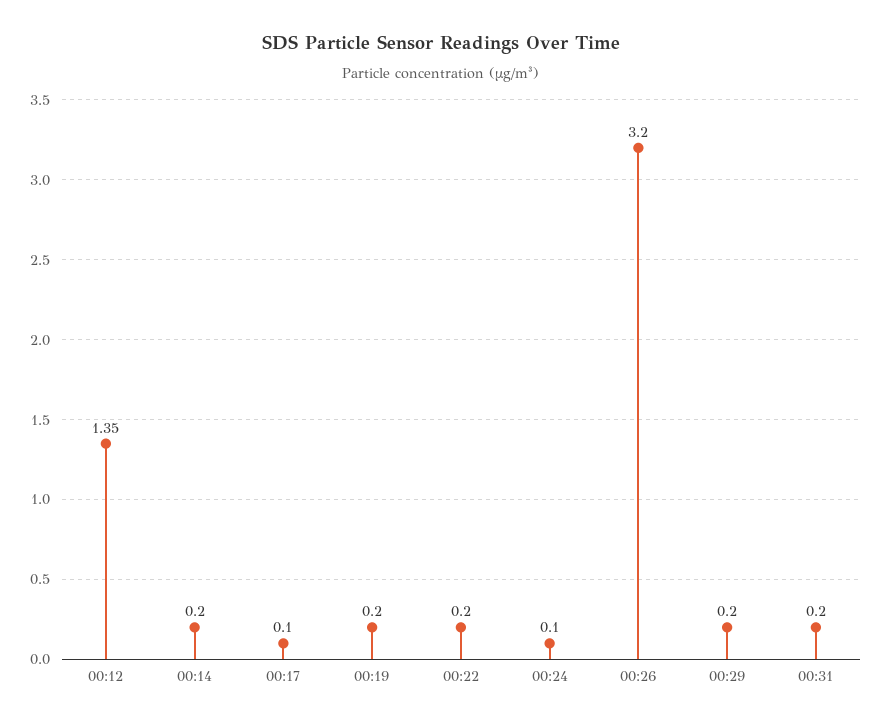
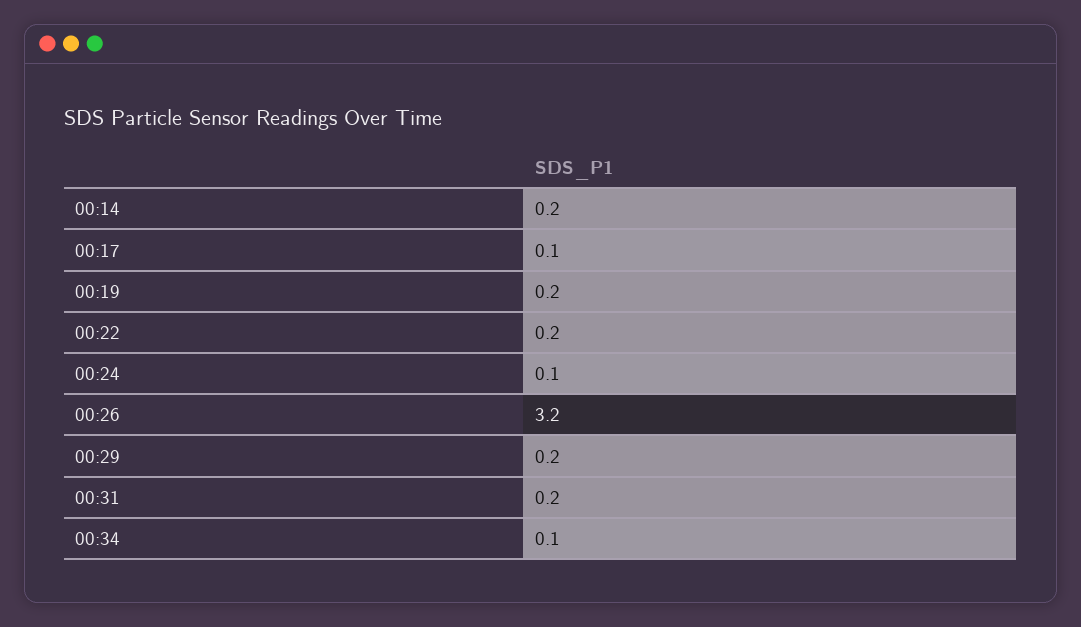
00:12: 1.35 -> none
00:34: none -> 0.1

